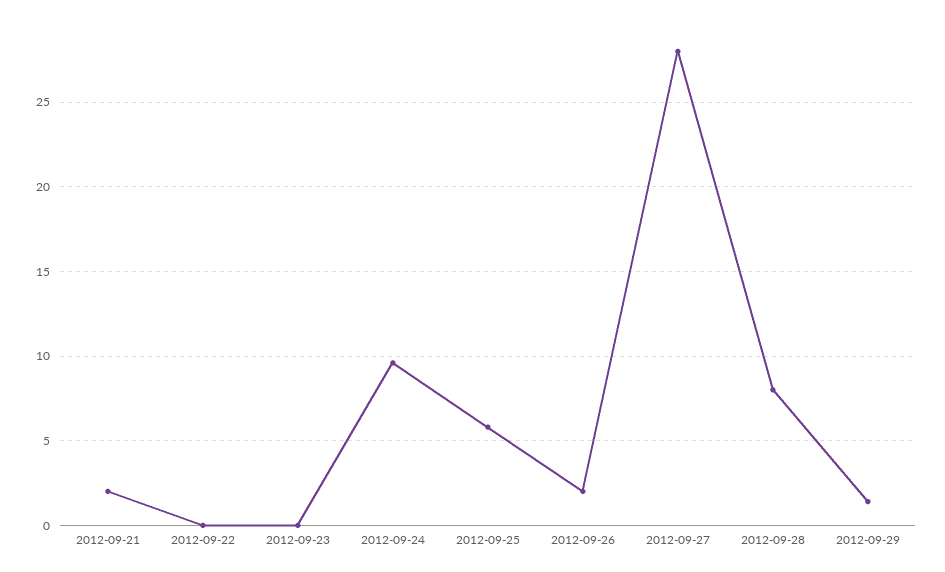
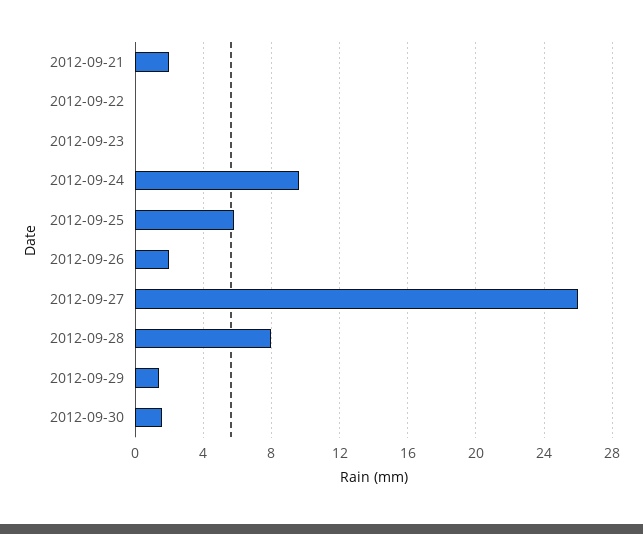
2012-09-27: 28 -> 26
2012-09-30: none -> 1.5

